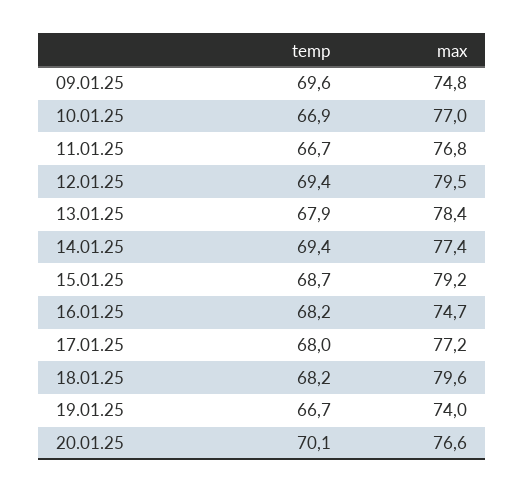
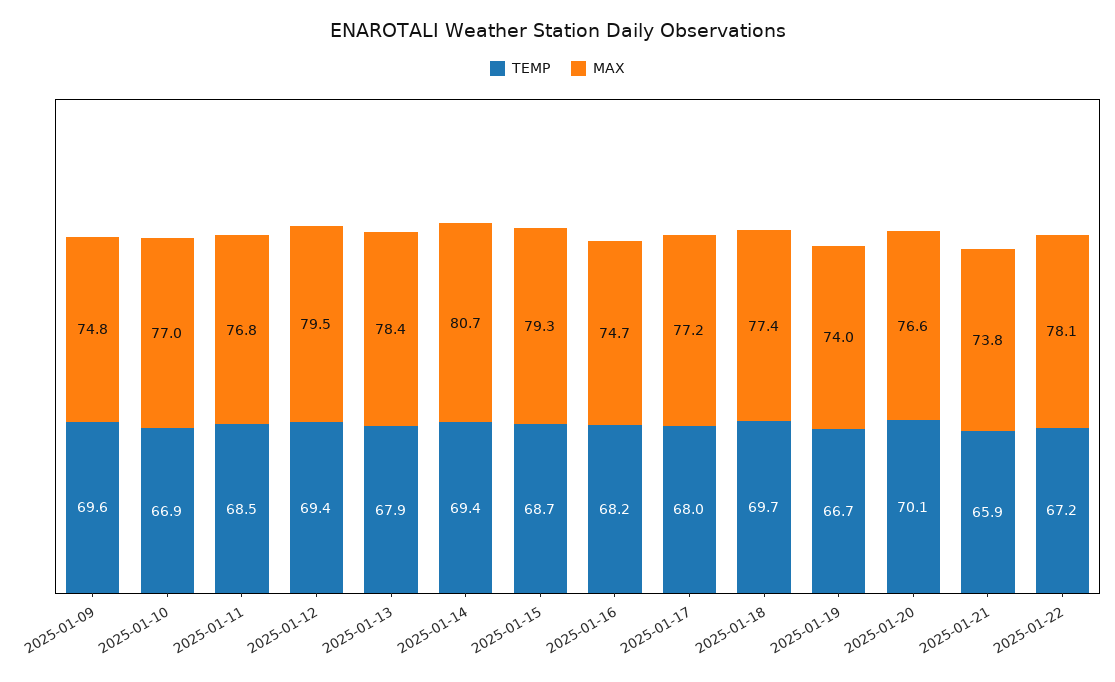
temp, 11.01.25: 66.7 -> 68.5
max, 14.01.25: 77.4 -> 80.7
max, 15.01.25: 79.2 -> 79.3
temp, 18.01.25: 68.2 -> 69.7
max, 18.01.25: 79.6 -> 77.4
temp, 2025-01-21: none -> 65.9
max, 2025-01-21: none -> 73.8
temp, 2025-01-22: none -> 67.2
max, 2025-01-22: none -> 78.1

